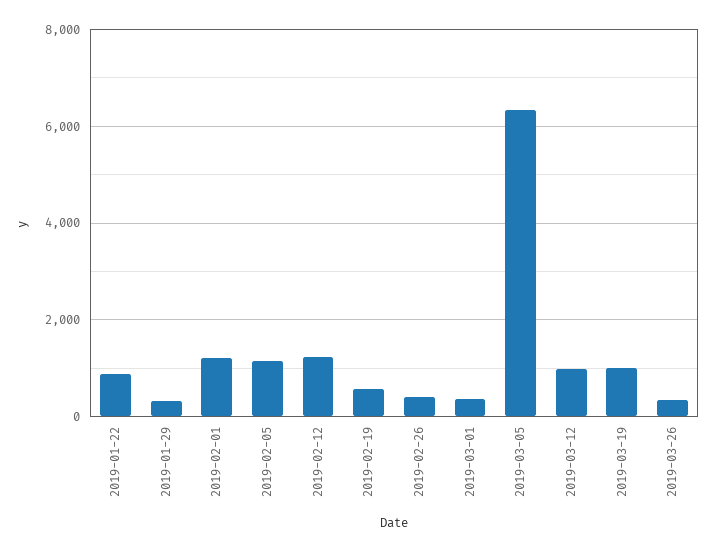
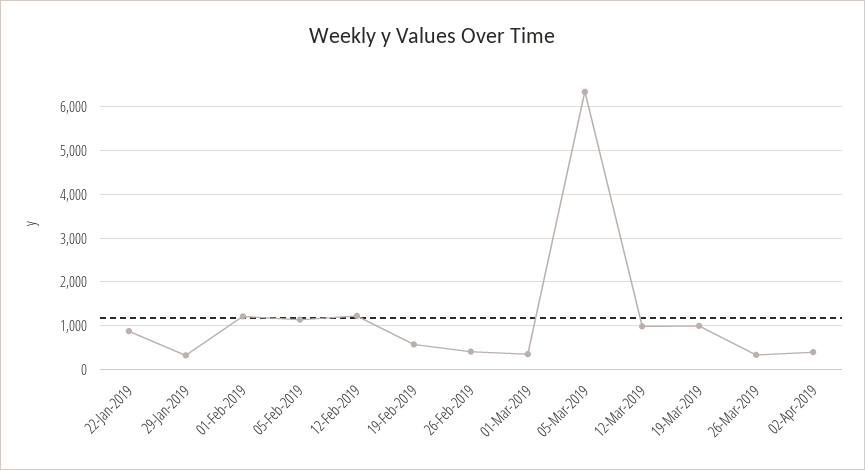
02-Apr-2019: none -> 400

